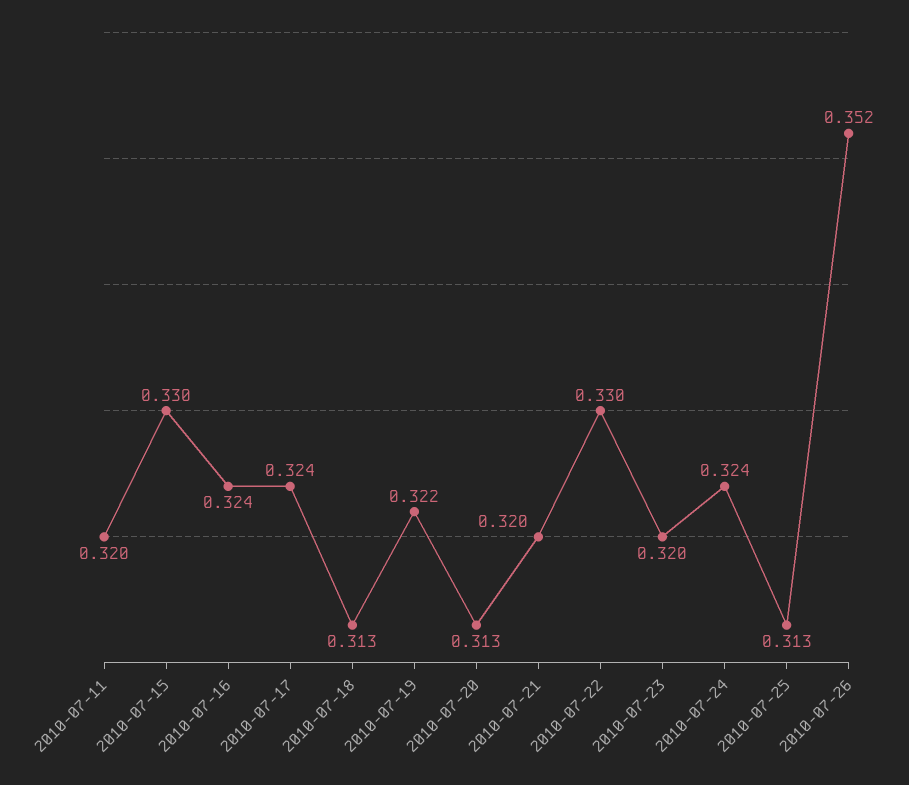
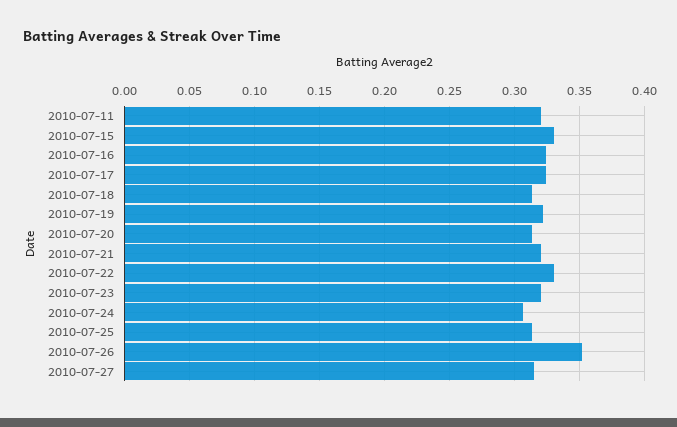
2010-07-24: 0.324 -> 0.305
2010-07-27: none -> 0.315

